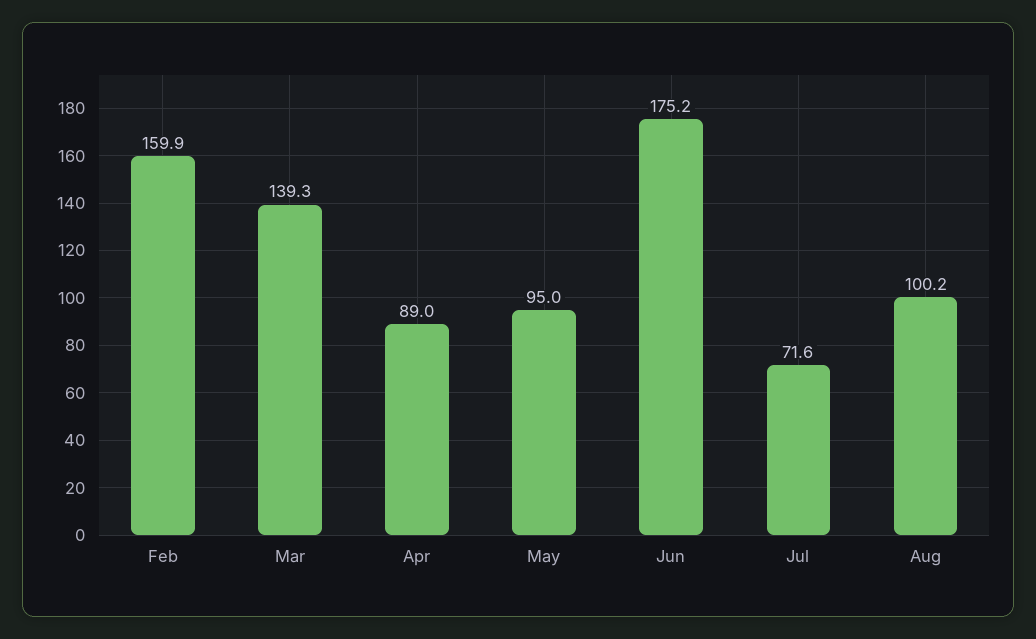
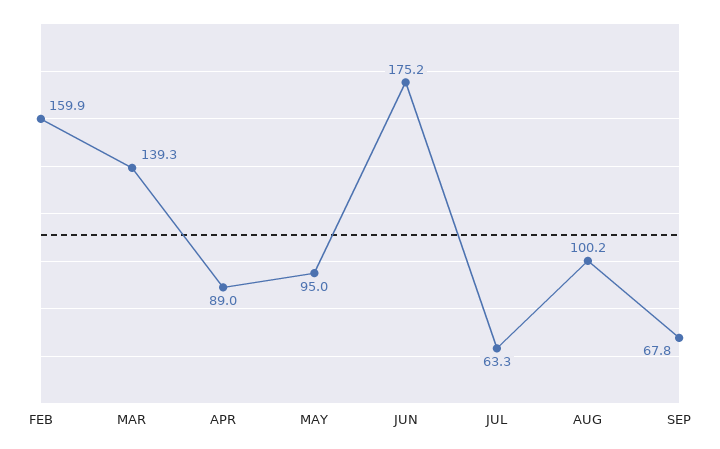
Jul: 71.6 -> 63.3
SEP: none -> 67.8

